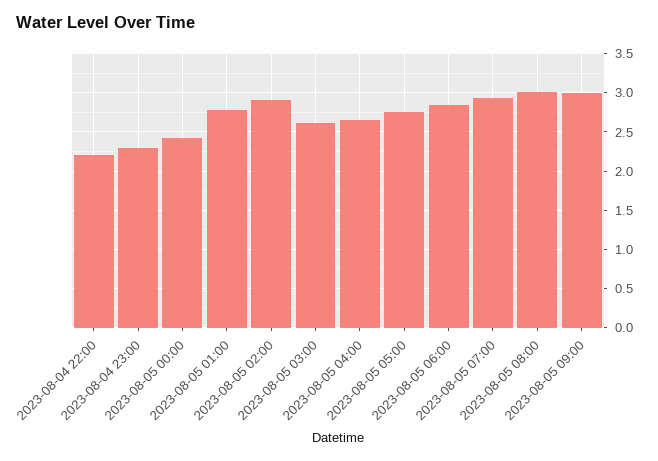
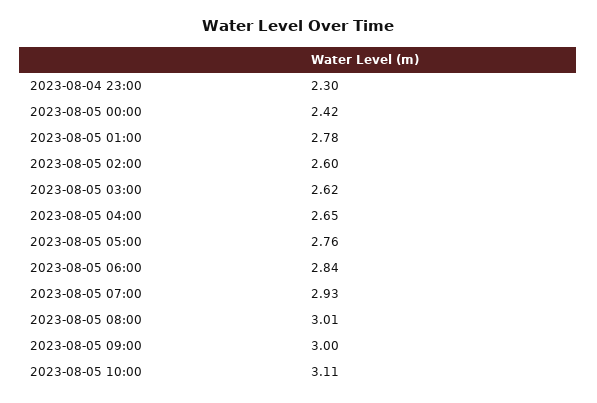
2023-08-04 22:00: 2.2 -> none
2023-08-05 02:00: 2.9 -> 2.6
2023-08-05 10:00: none -> 3.11

